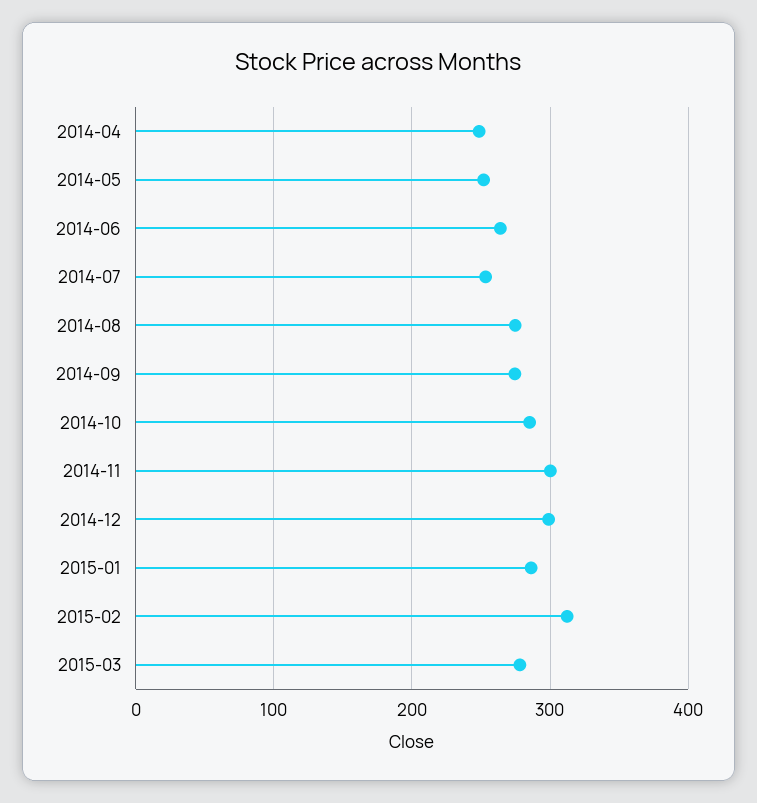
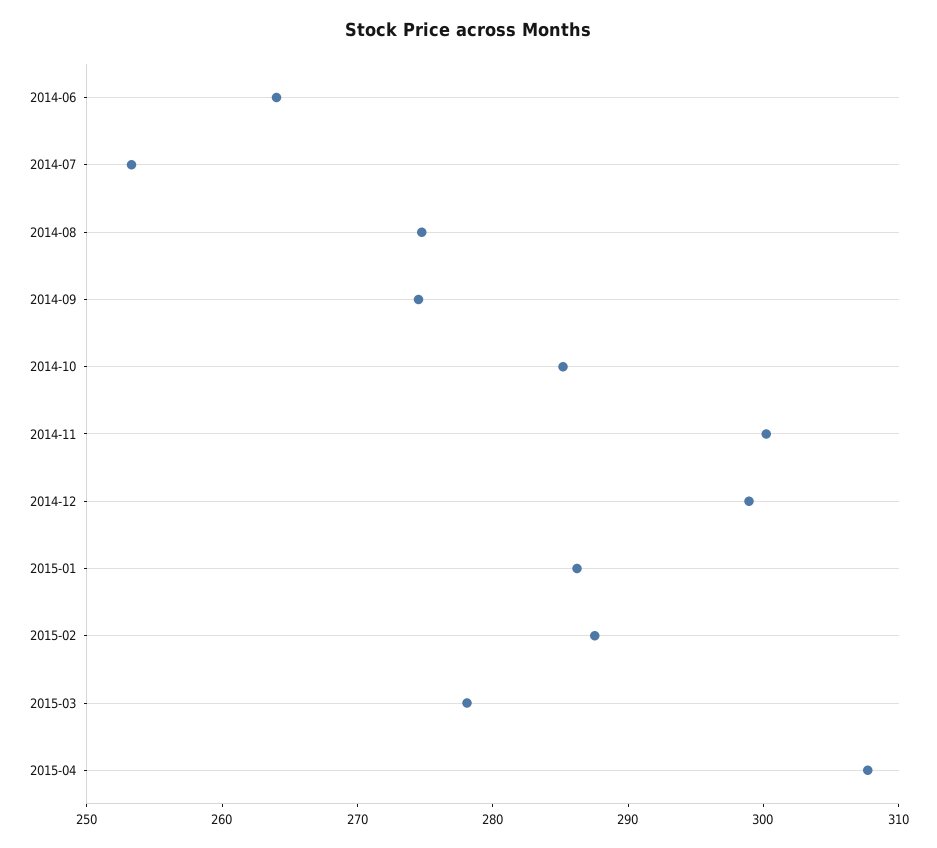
2014-04: 250 -> none
2014-05: 250 -> none
2015-02: 310 -> 288
2015-04: none -> 308

